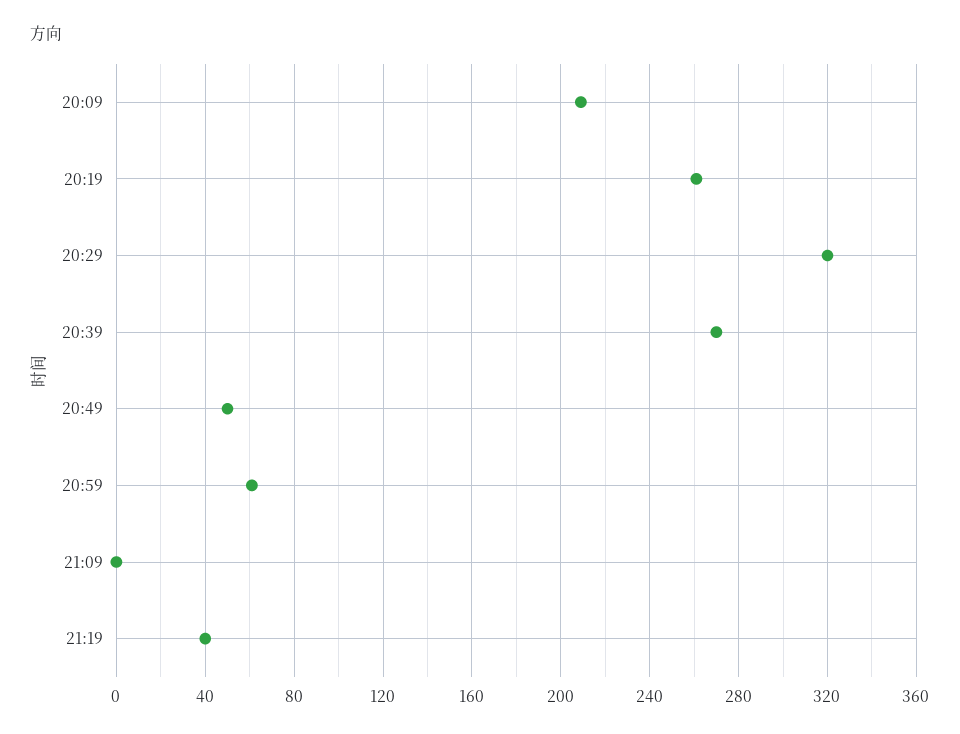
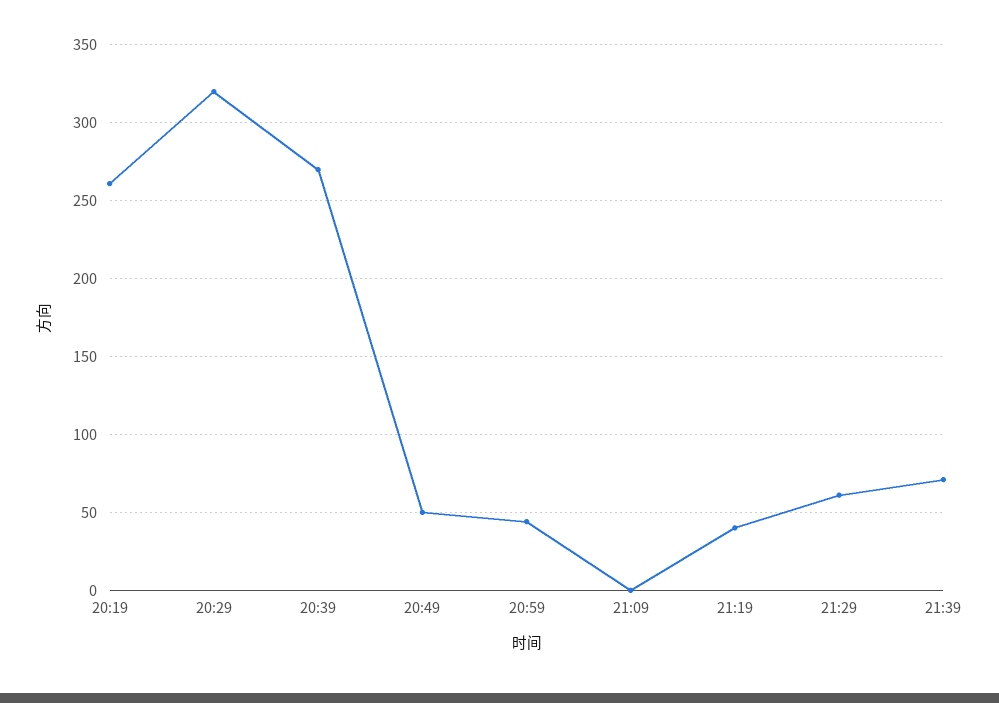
20:09: 210 -> none
20:59: 60 -> 45
21:29: none -> 60
21:39: none -> 70

